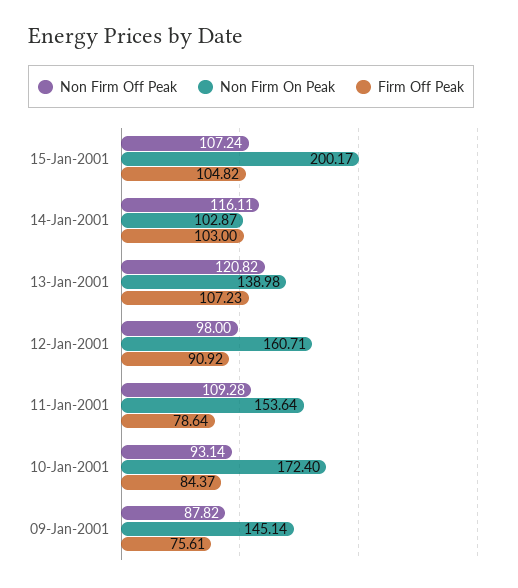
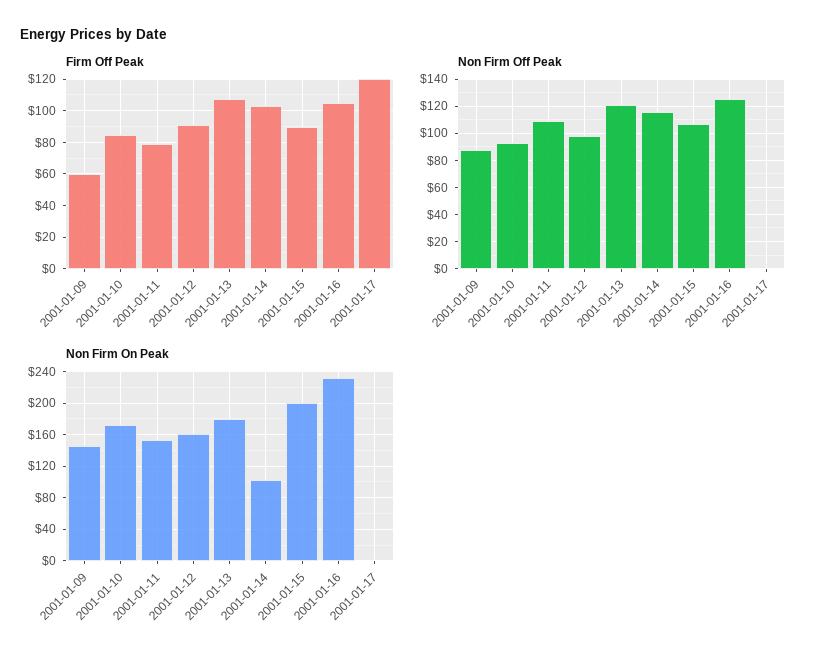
Firm Off Peak, 15-Jan-2001: 104.82 -> 90
Non Firm On Peak, 13-Jan-2001: 138.98 -> 180
Firm Off Peak, 09-Jan-2001: 75.61 -> 60
Firm Off Peak, 2001-01-16: none -> 105
Firm Off Peak, 2001-01-17: none -> 120
Non Firm Off Peak, 2001-01-16: none -> 125
Non Firm Off Peak, 2001-01-17: none -> 0
Non Firm On Peak, 2001-01-16: none -> 230
Non Firm On Peak, 2001-01-17: none -> 0

